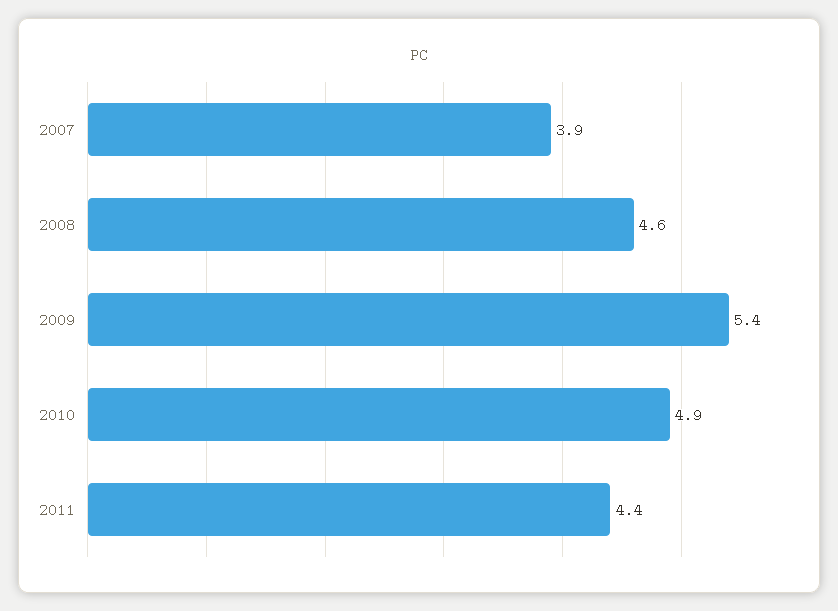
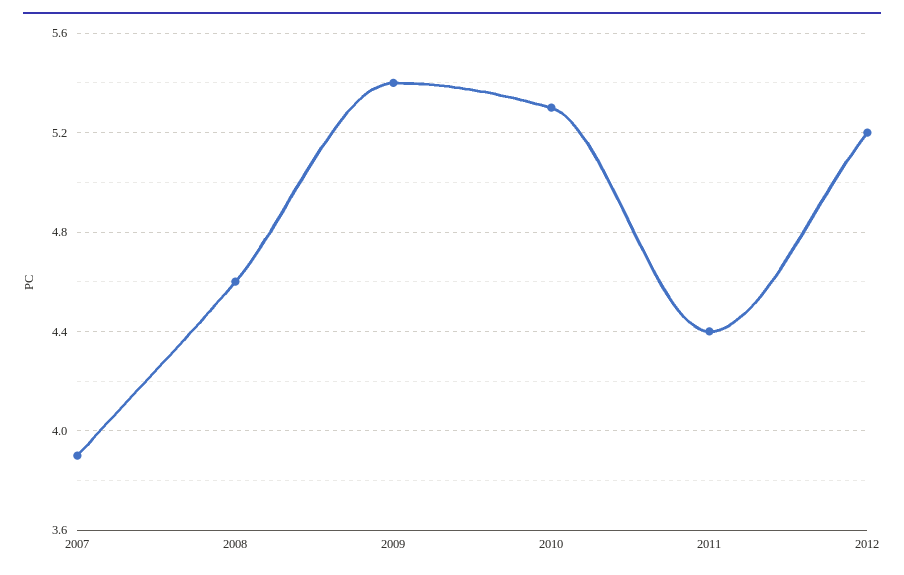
2010: 4.9 -> 5.3
2012: none -> 5.2

